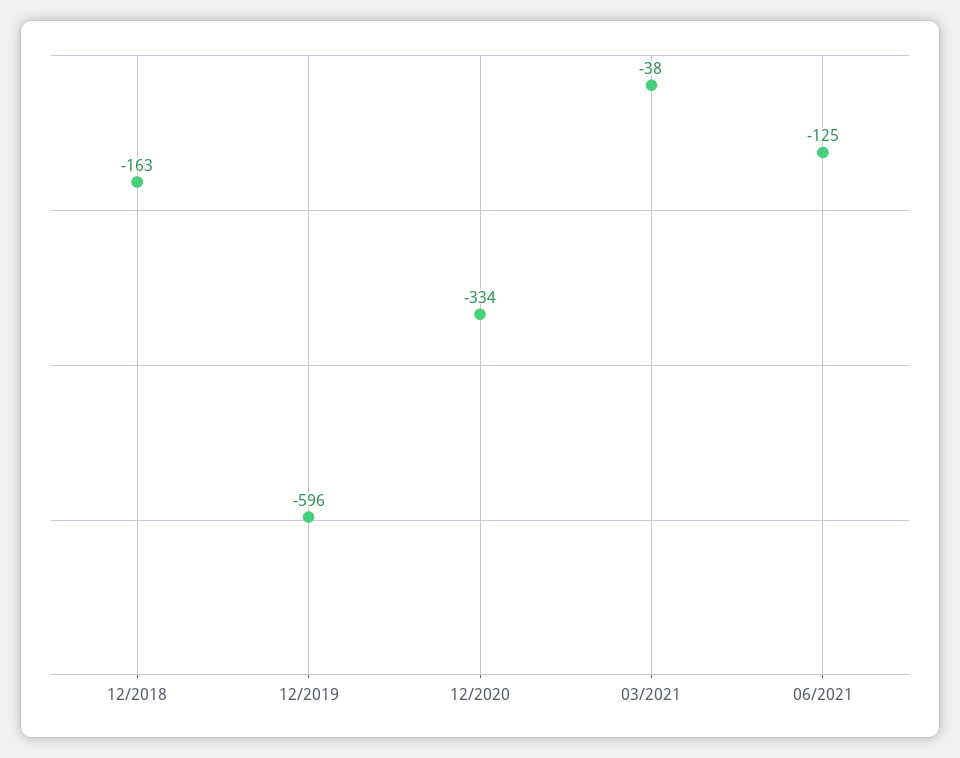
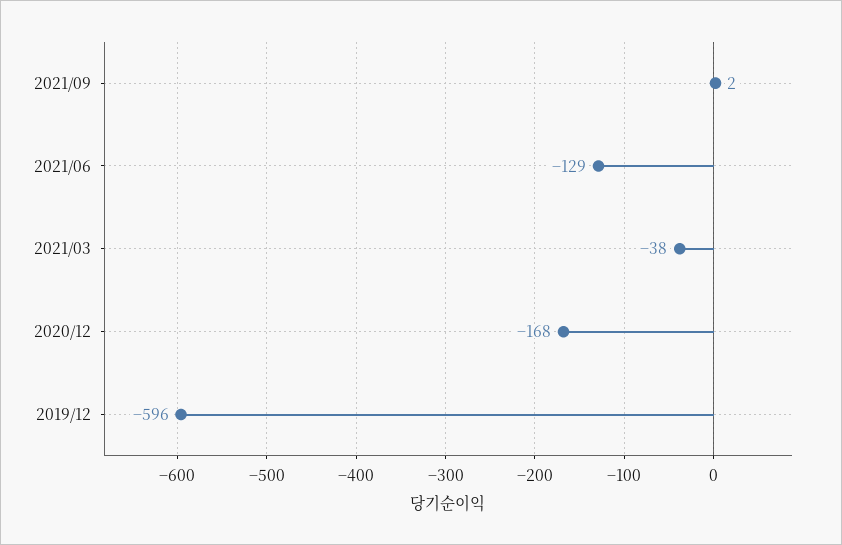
12/2018: -163 -> none
12/2020: -334 -> -168
06/2021: -125 -> -129
2021/09: none -> 2

